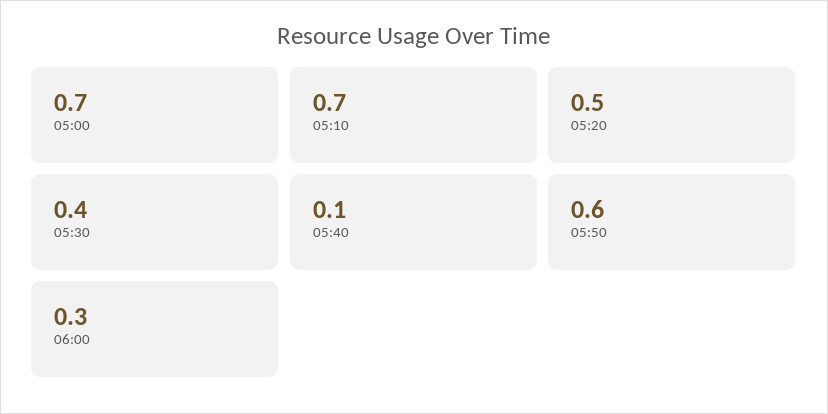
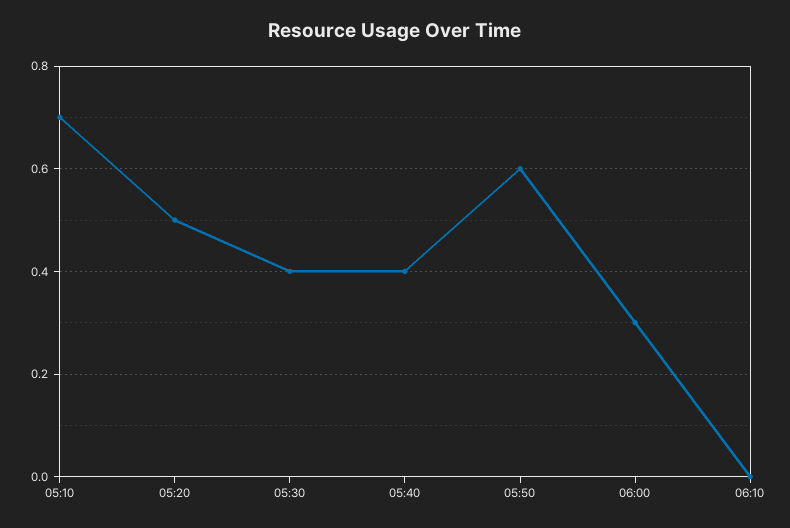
05:00: 0.7 -> none
05:40: 0.1 -> 0.4
06:10: none -> 0

